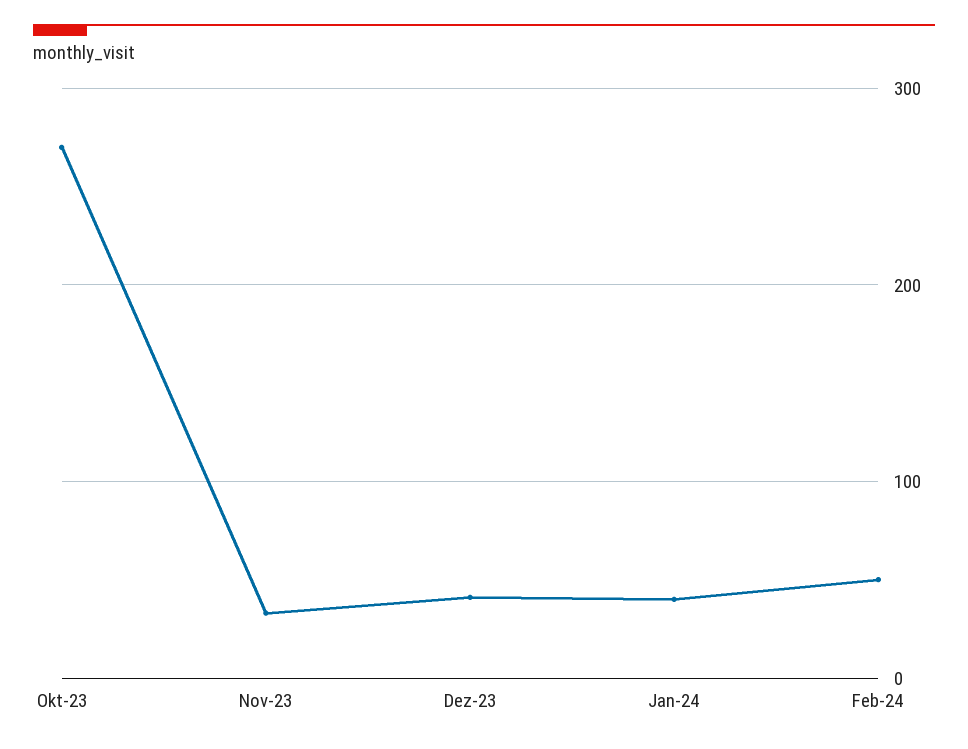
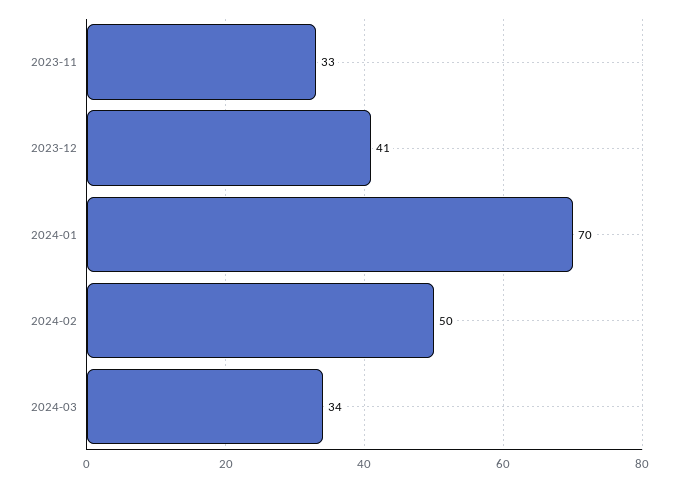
Okt-23: 270 -> none
Jan-24: 40 -> 70
2024-03: none -> 34

